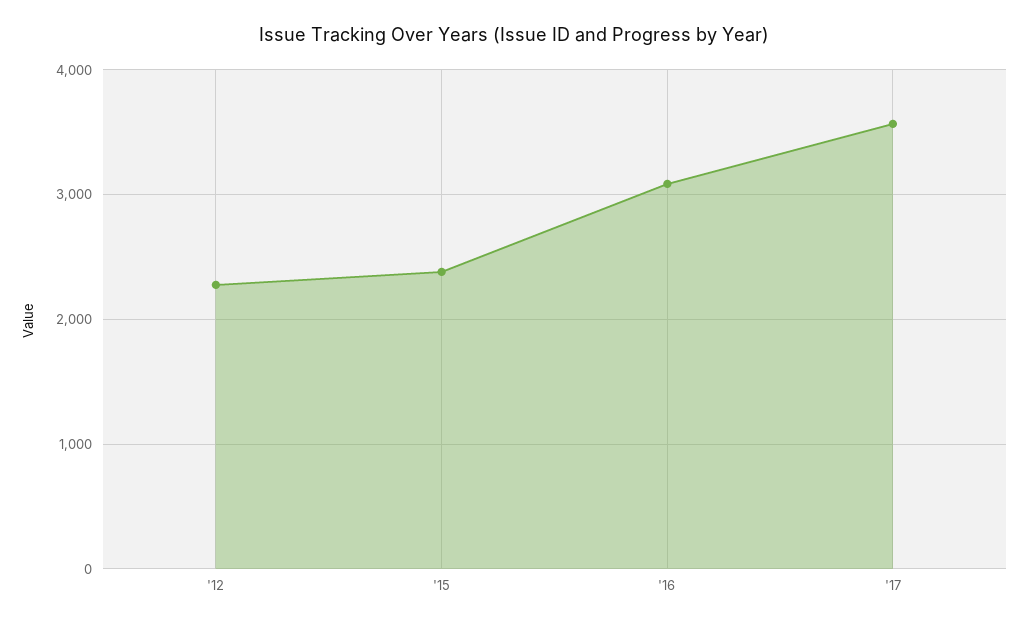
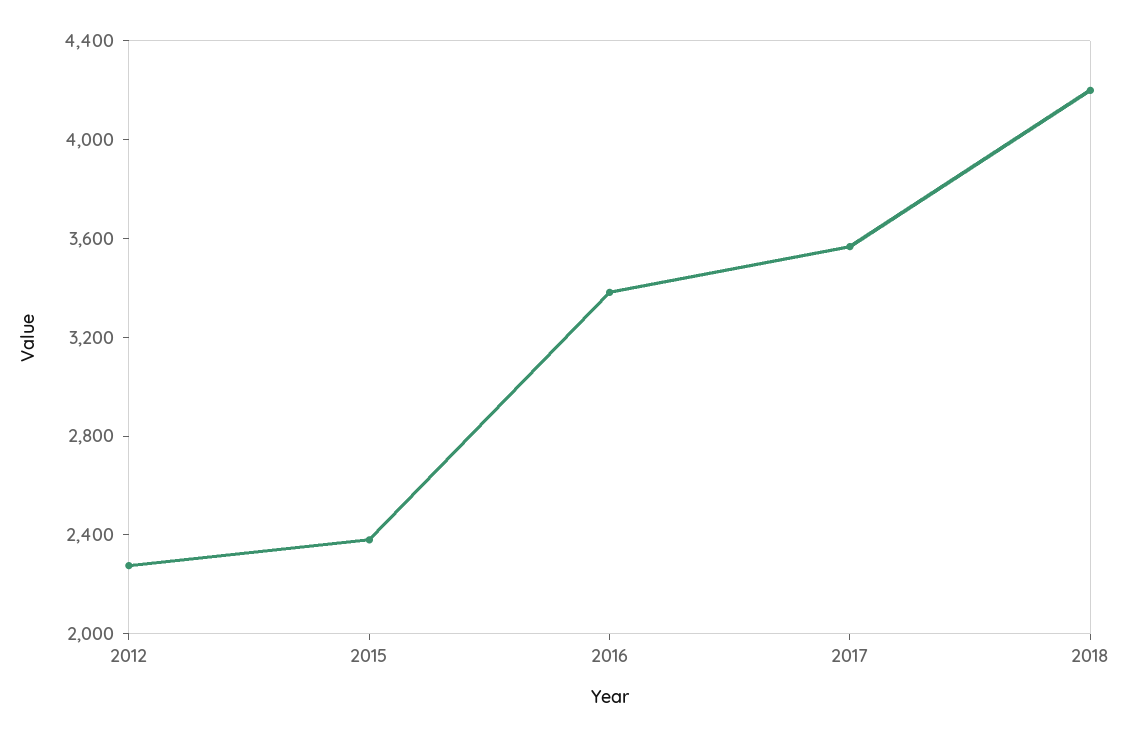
'16: 3100 -> 3400
2018: none -> 4200

